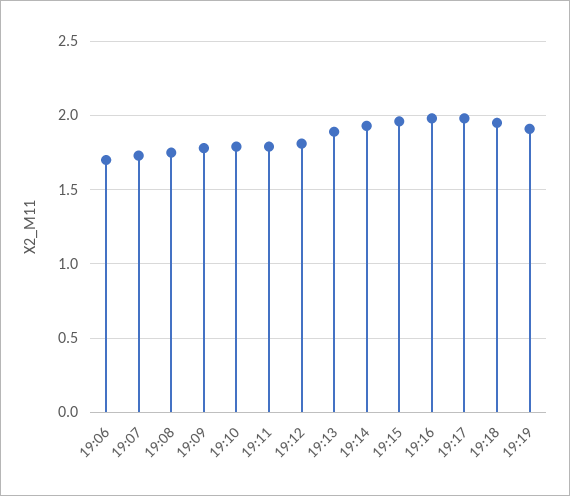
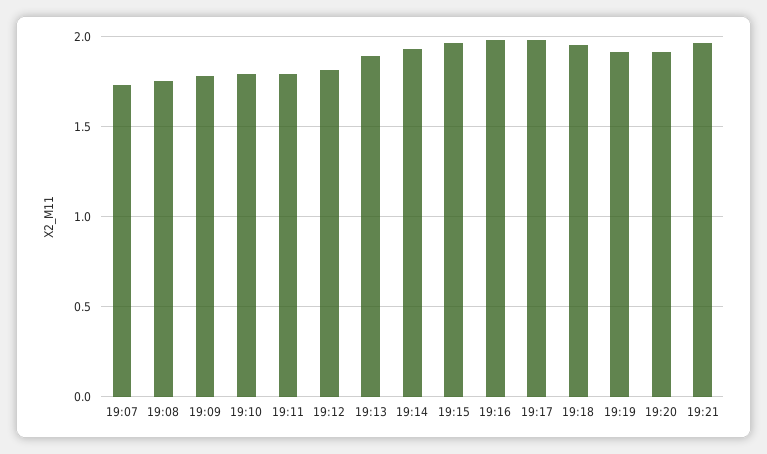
19:06: 1.7 -> none
19:20: none -> 1.9
19:21: none -> 1.95

